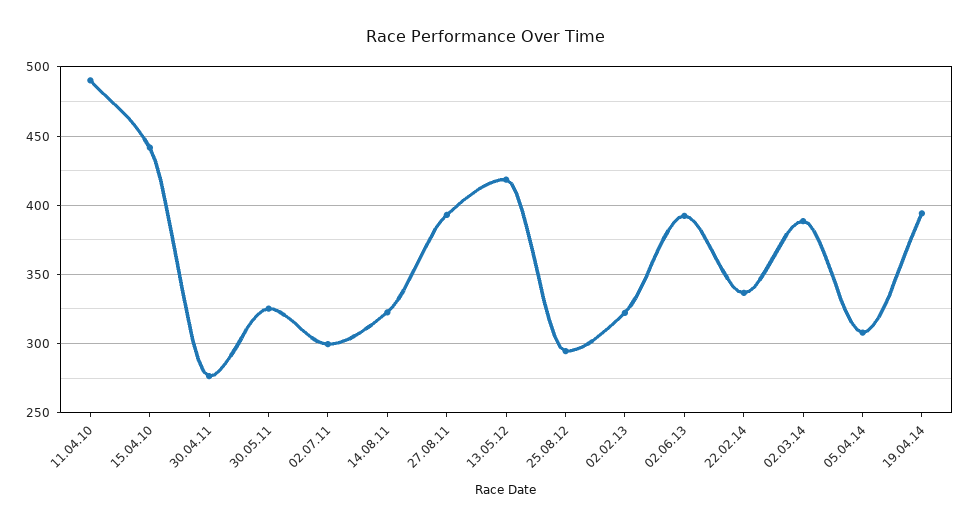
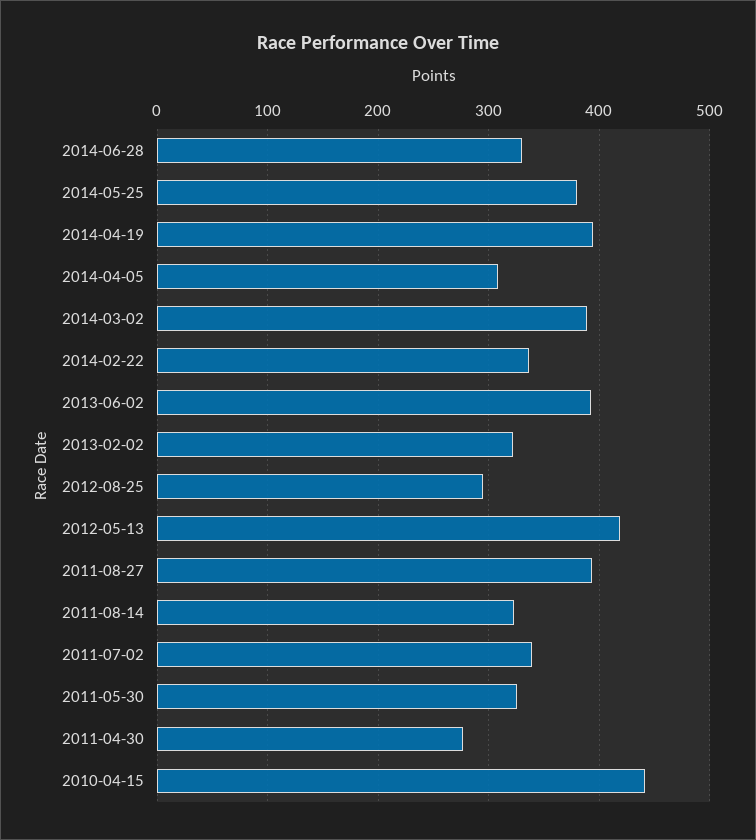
11.04.10: 490 -> none
02.07.11: 300 -> 340
2014-06-28: none -> 330
2014-05-25: none -> 380

